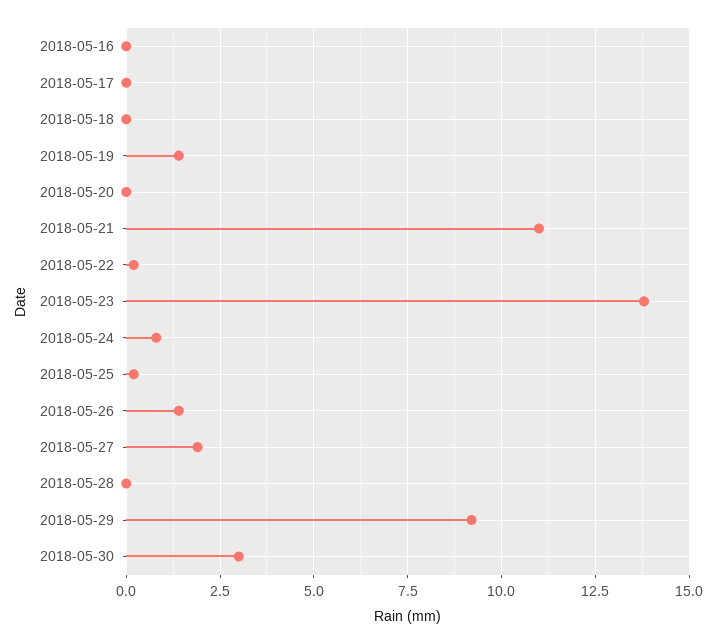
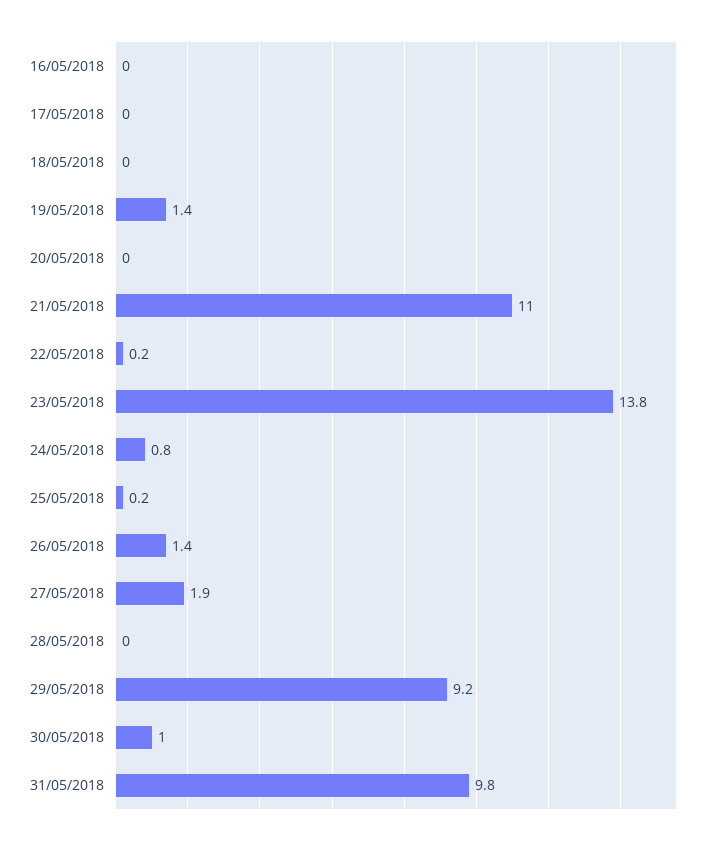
2018-05-30: 3 -> 1
31/05/2018: none -> 9.8

